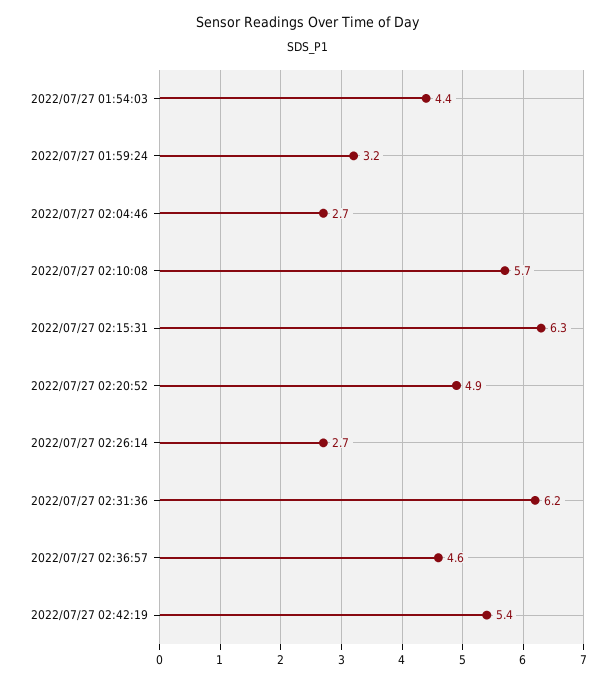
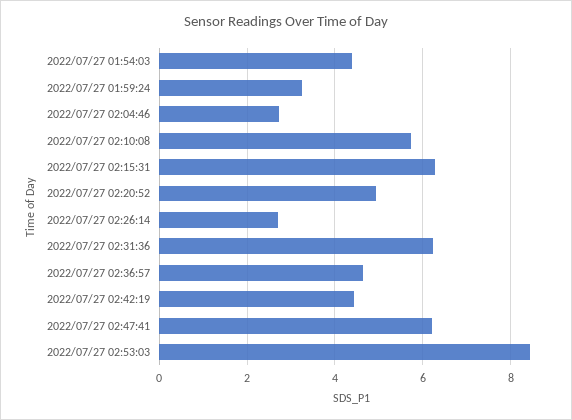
2022/07/27 02:42:19: 5.4 -> 4.4
2022/07/27 02:47:41: none -> 6.2
2022/07/27 02:53:03: none -> 8.4

